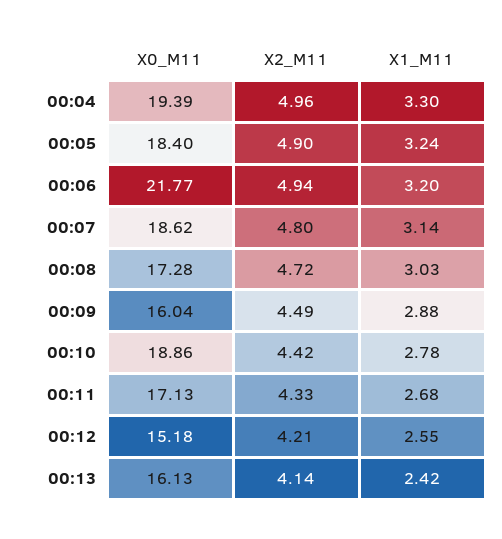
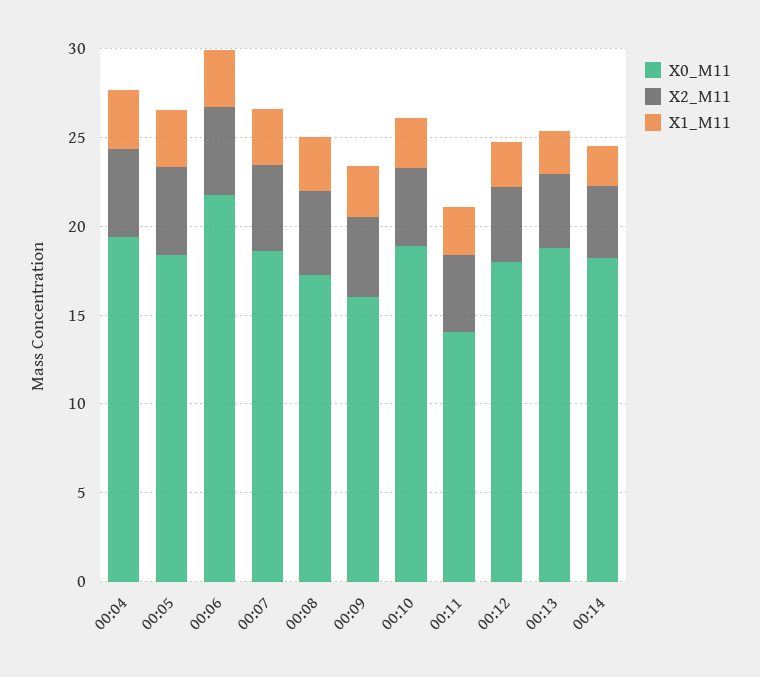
X0_M11, 00:11: 17.13 -> 14
X0_M11, 00:12: 15.18 -> 18
X0_M11, 00:13: 16.13 -> 19
X0_M11, 00:14: none -> 18
X2_M11, 00:14: none -> 4
X1_M11, 00:14: none -> 2

